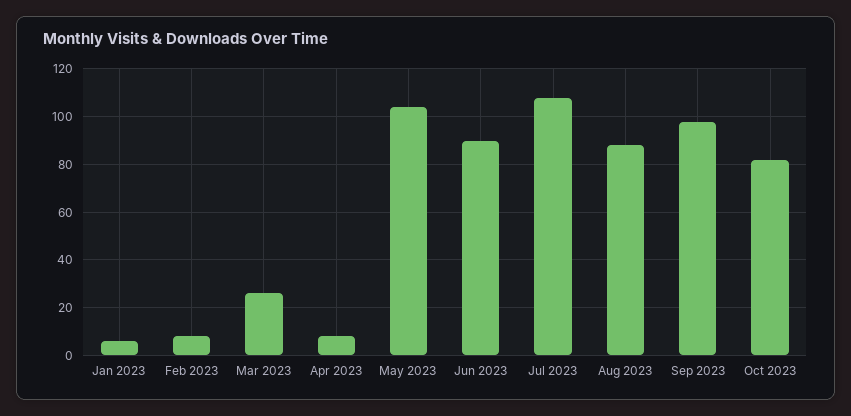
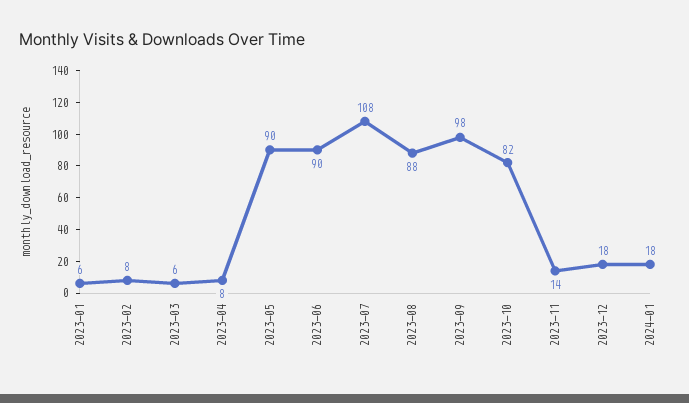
Mar 2023: 25 -> 6
May 2023: 105 -> 90
2023-11: none -> 14
2023-12: none -> 18
2024-01: none -> 18

